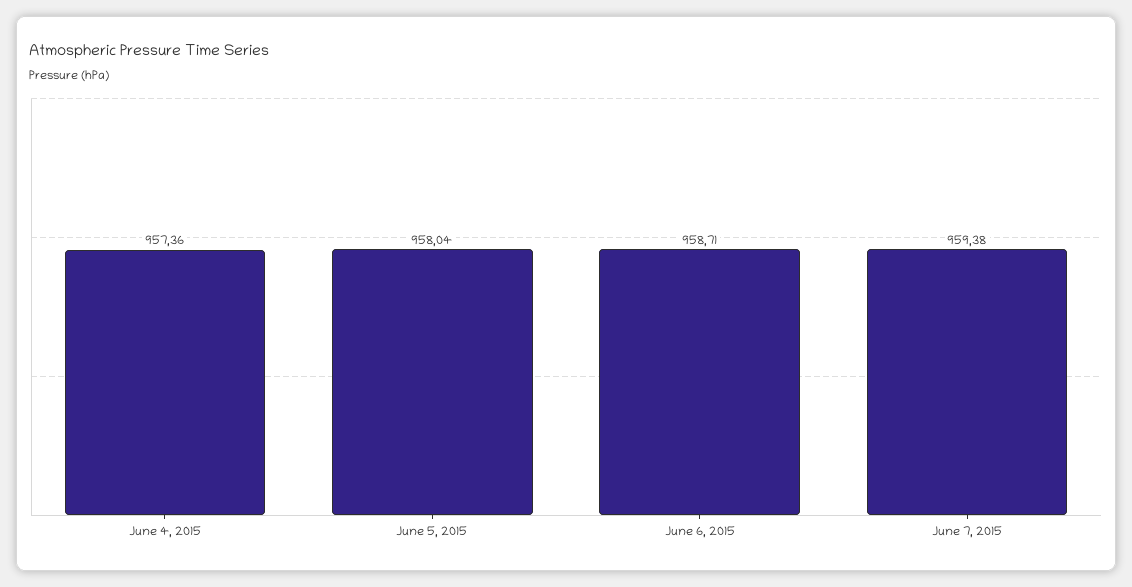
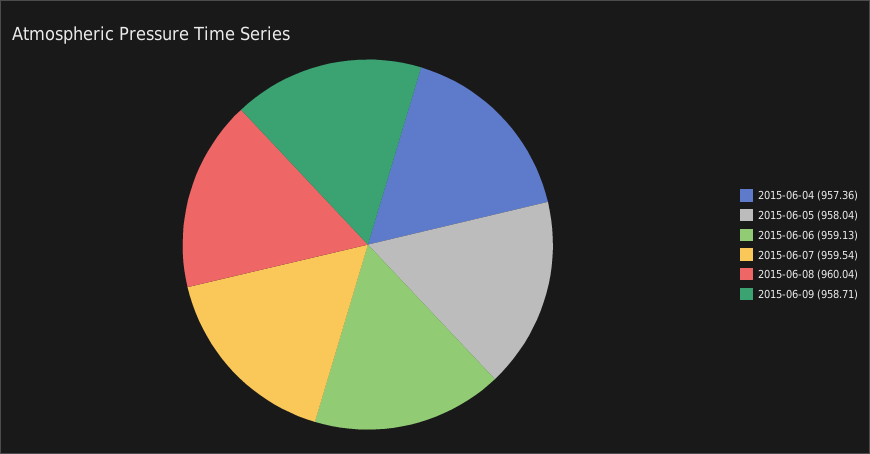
June 6, 2015: 958.71 -> 959.13
June 7, 2015: 959.38 -> 959.54
2015-06-08: none -> 960.04
2015-06-09: none -> 958.71

